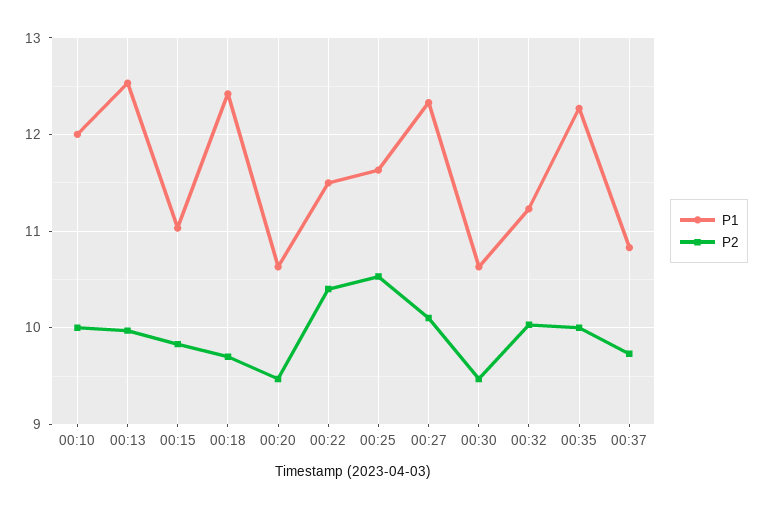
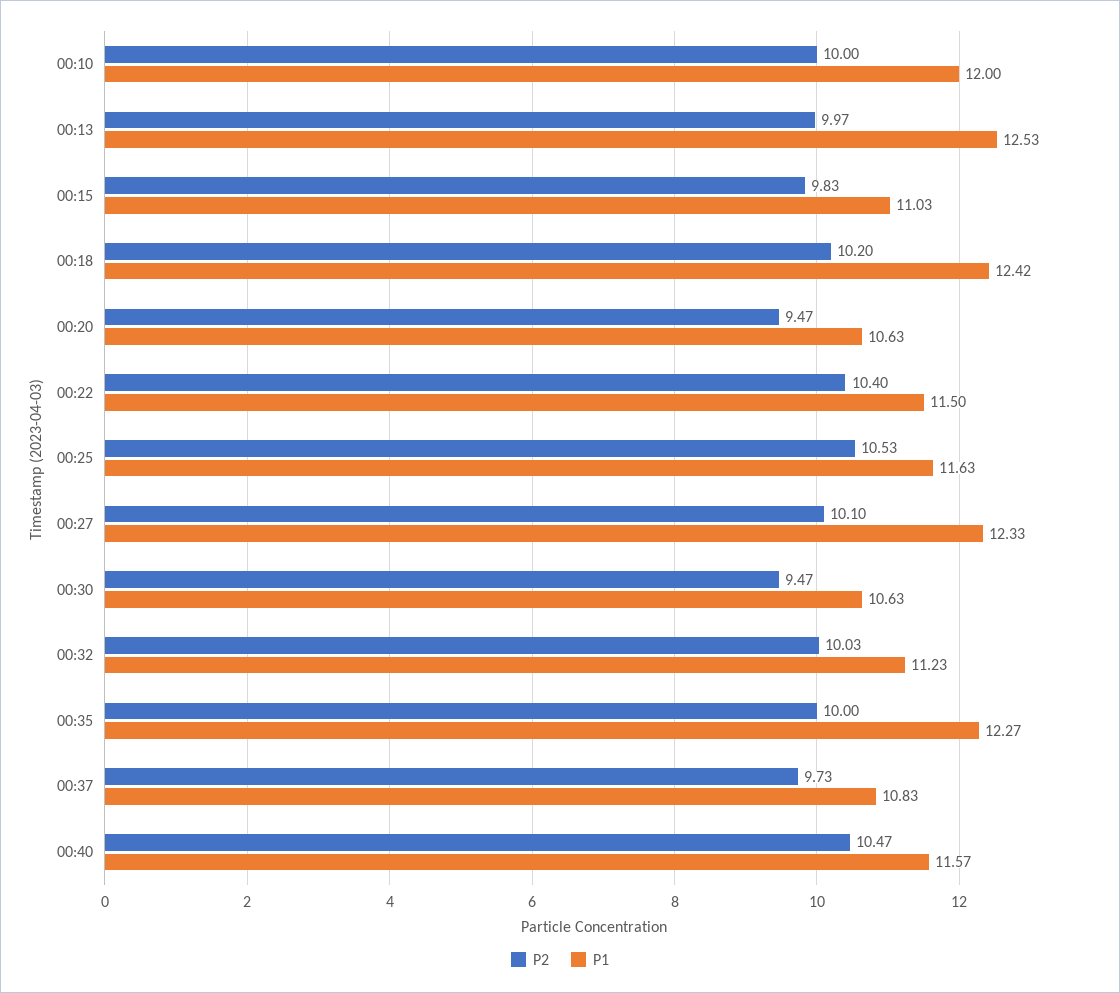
P2, 00:18: 9.7 -> 10.2
P2, 00:40: none -> 10.47
P1, 00:40: none -> 11.57

